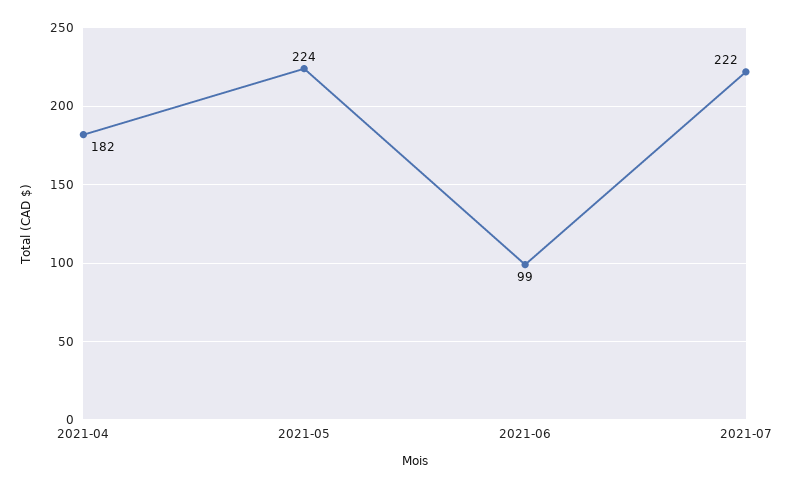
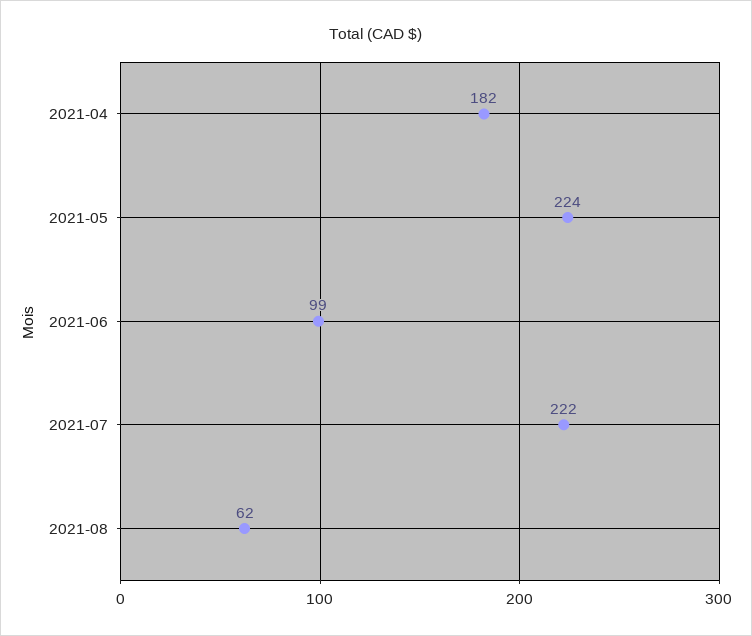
2021-08: none -> 62

